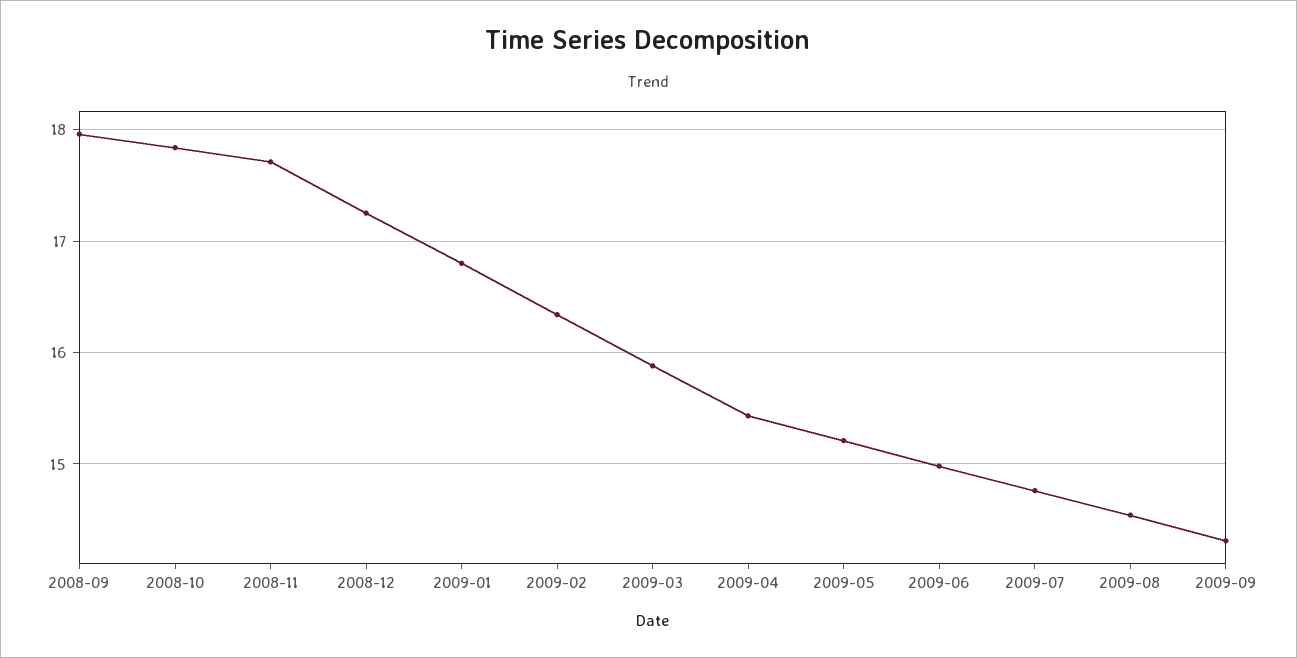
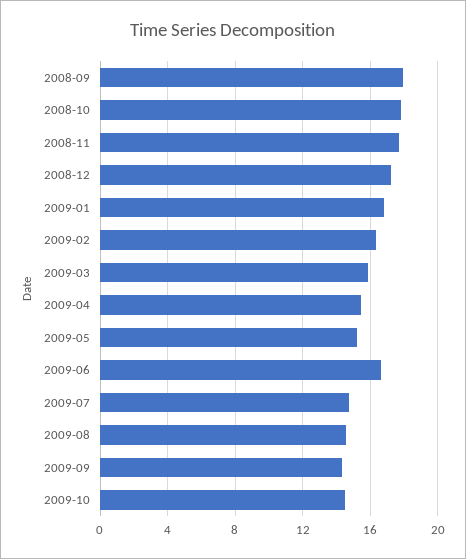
2009-06: 15 -> 16.5
2009-10: none -> 14.5

